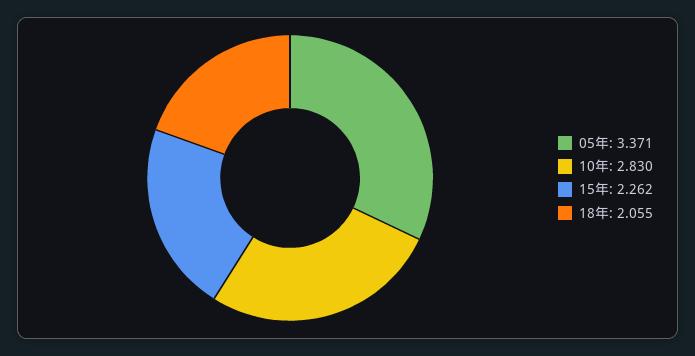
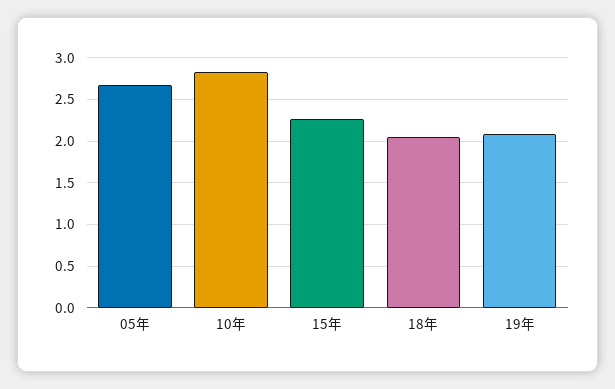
05年: 3.371 -> 2.7
19年: none -> 2.1

